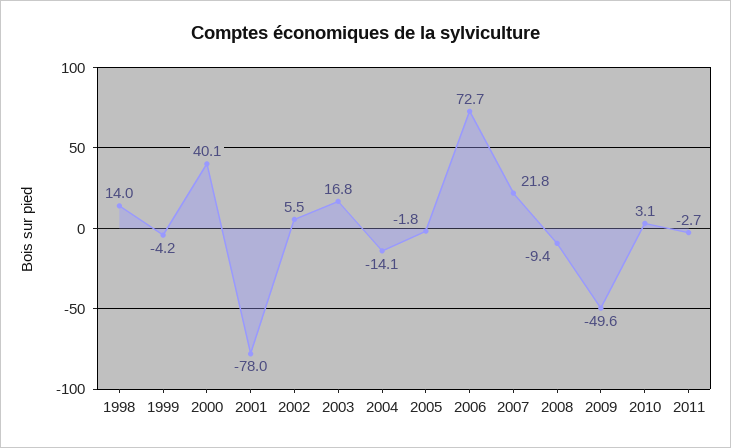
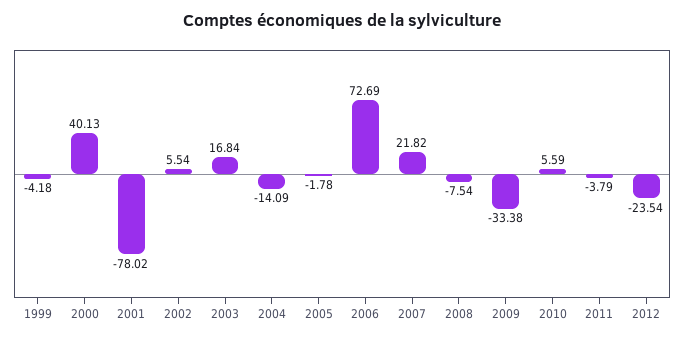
1998: 14 -> none
2008: -9.4 -> -7.54
2009: -49.6 -> -33.38
2010: 3.1 -> 5.59
2011: -2.7 -> -3.79
2012: none -> -23.54

